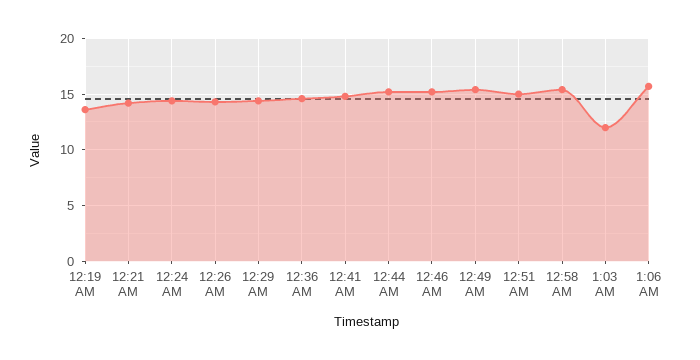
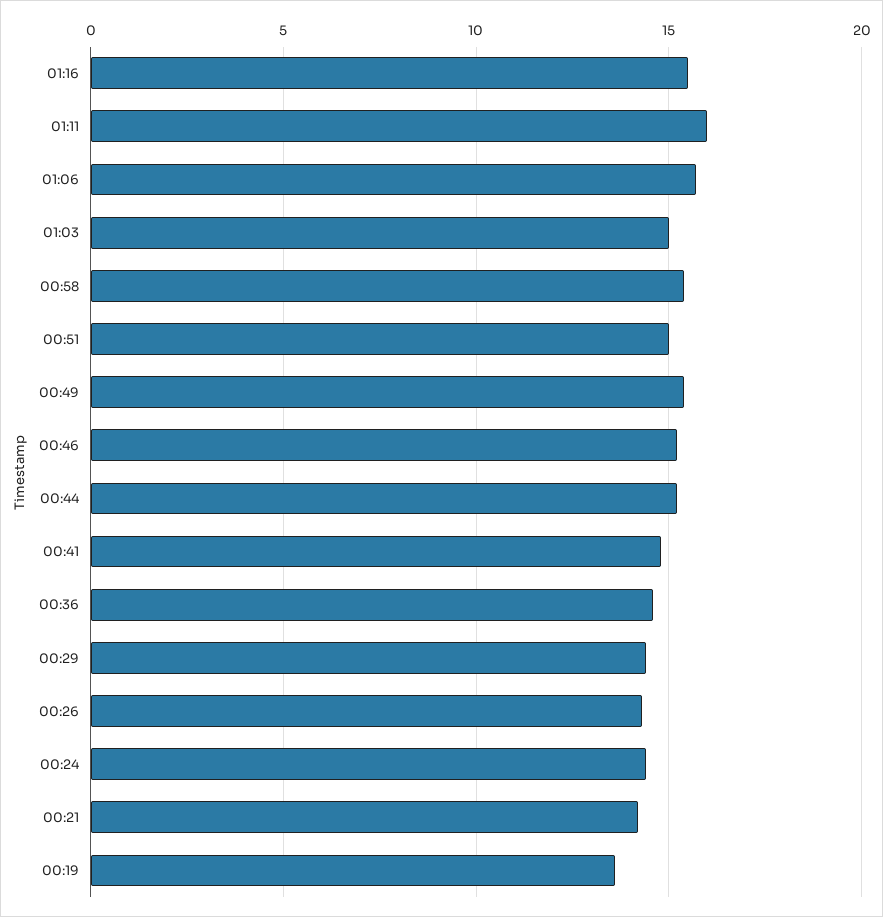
1:03 AM: 12 -> 15
01:16: none -> 15.5
01:11: none -> 16

